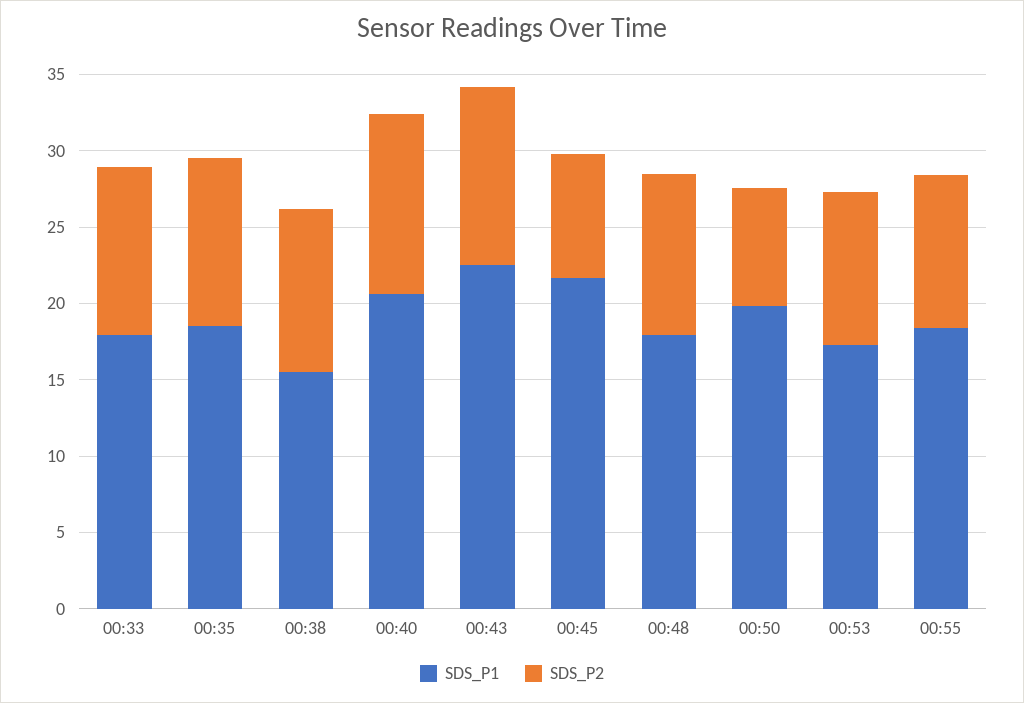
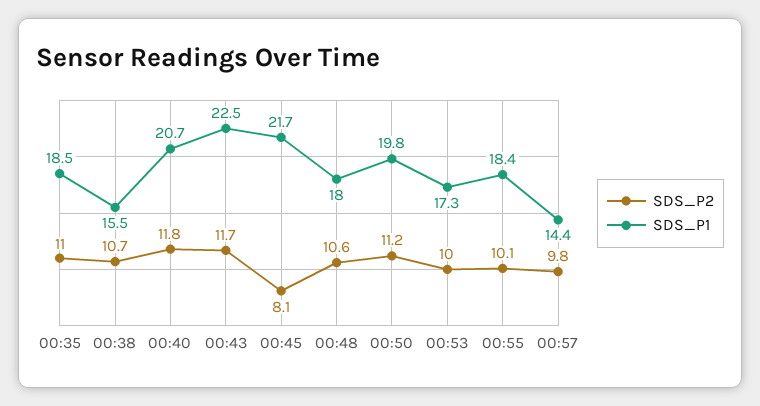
SDS_P1, 00:33: 18 -> none
SDS_P2, 00:33: 11 -> none
SDS_P2, 00:50: 8 -> 11.2
SDS_P2, 00:57: none -> 9.8
SDS_P1, 00:57: none -> 14.4

